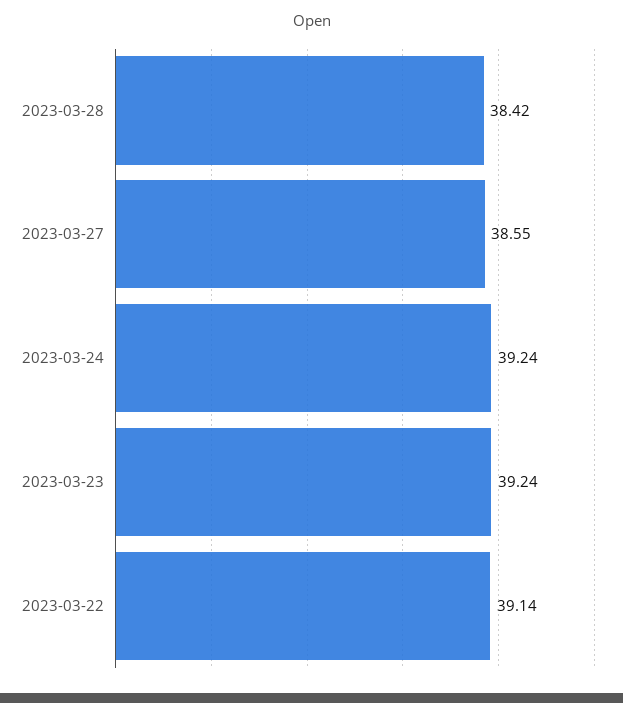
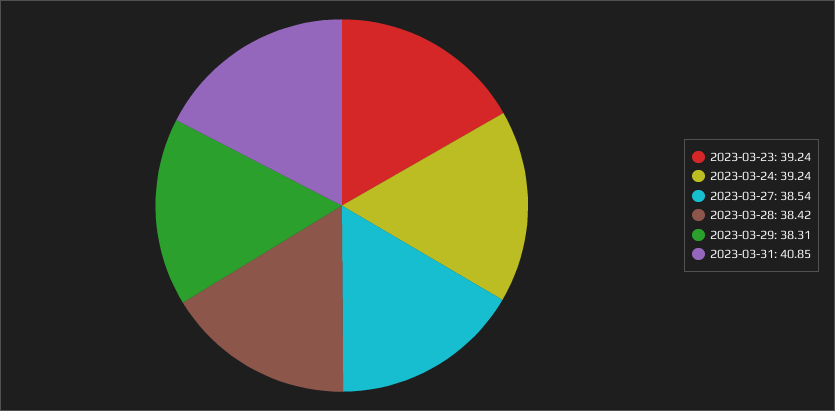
2023-03-27: 38.55 -> 38.54
2023-03-22: 39.14 -> none
2023-03-29: none -> 38.31
2023-03-31: none -> 40.85

